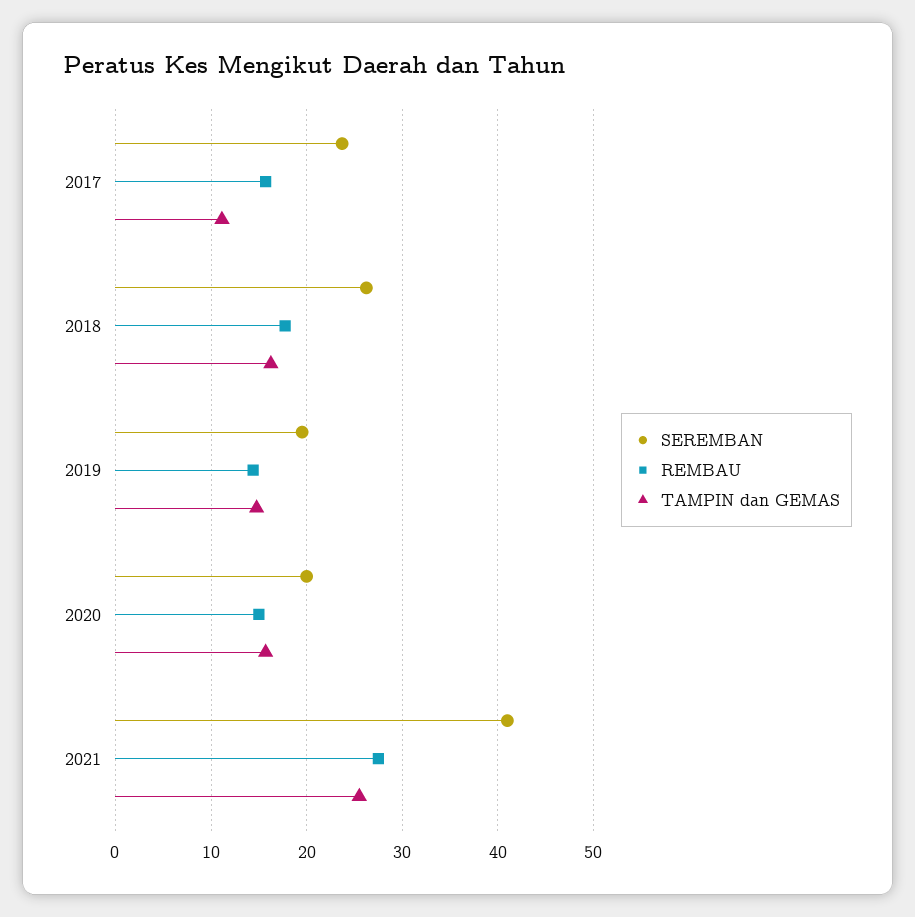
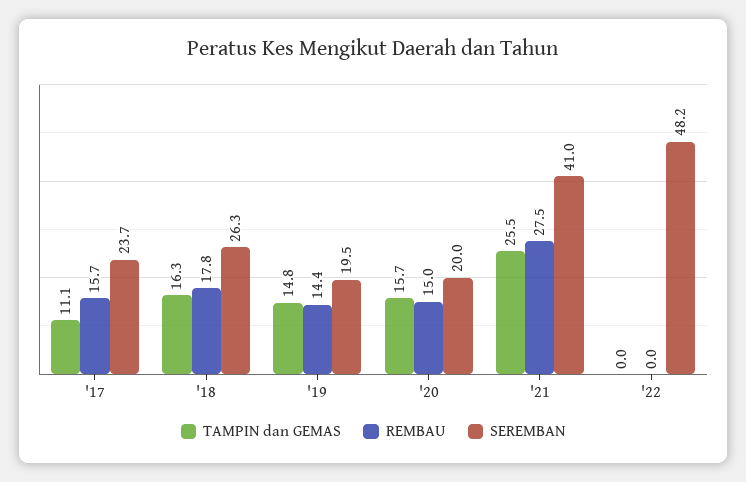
TAMPIN dan GEMAS, '22: none -> 0
REMBAU, '22: none -> 0
SEREMBAN, '22: none -> 48.2

